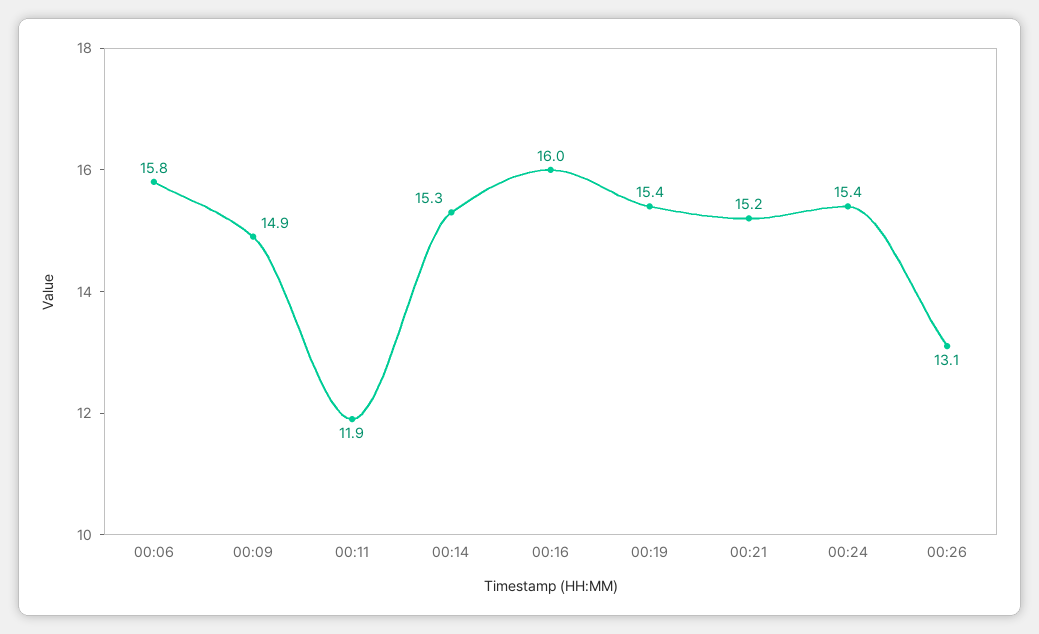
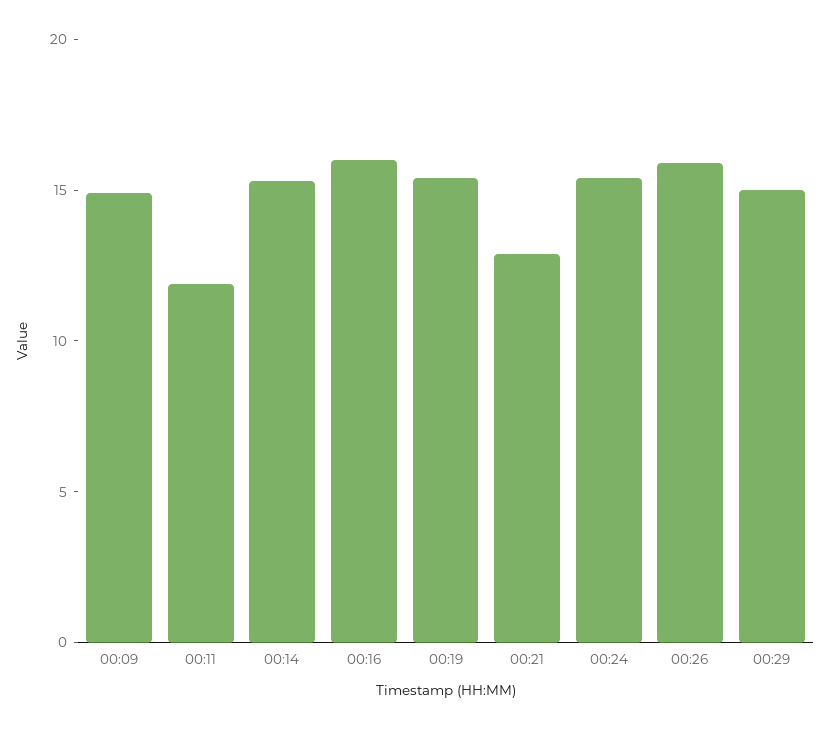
00:06: 15.8 -> none
00:21: 15.2 -> 13
00:26: 13.1 -> 16
00:29: none -> 15

